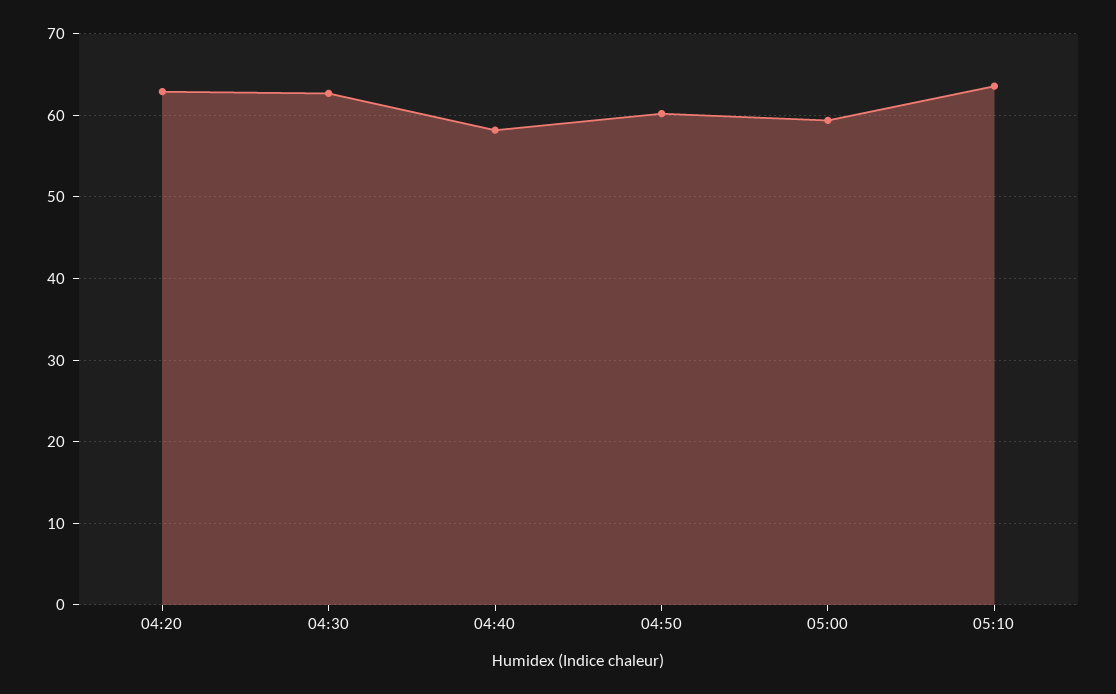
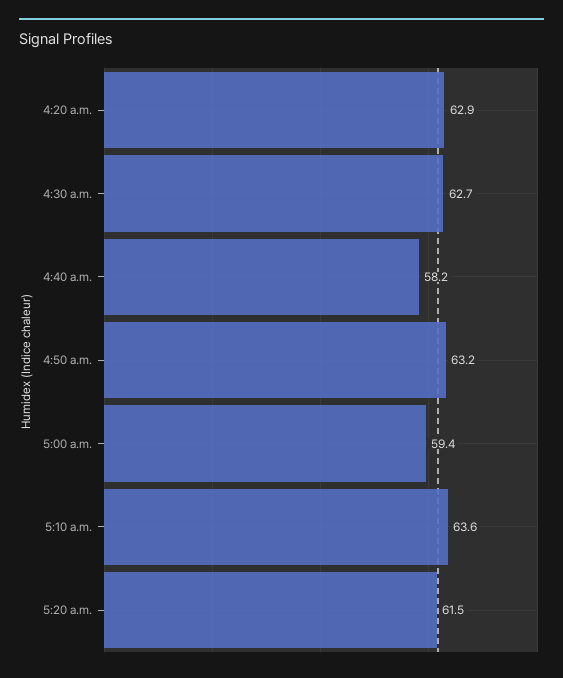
04:50: 60 -> 63.2
5:20 a.m.: none -> 61.5

